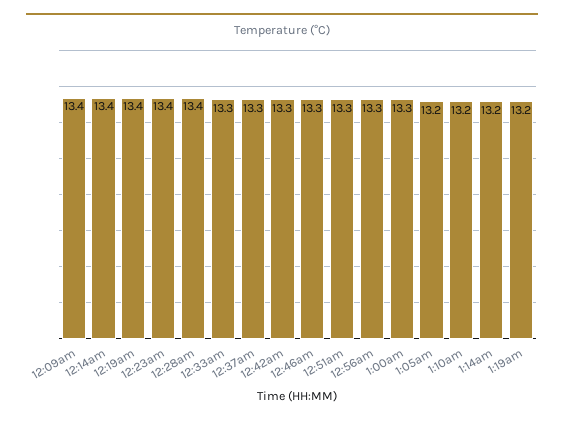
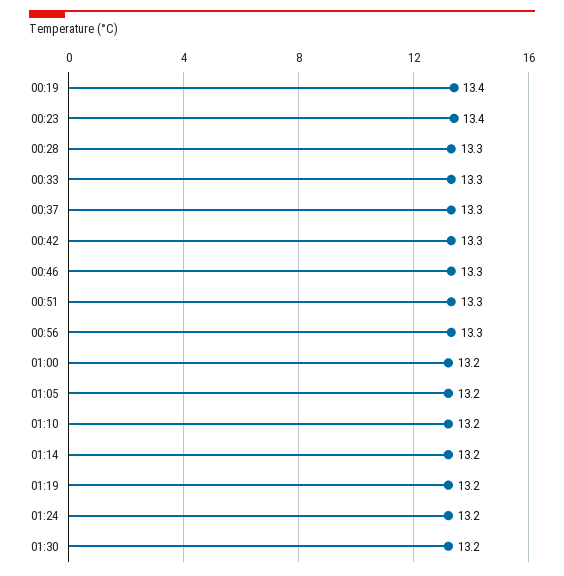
12:09am: 13.4 -> none
12:14am: 13.4 -> none
12:28am: 13.4 -> 13.3
1:00am: 13.3 -> 13.2
01:24: none -> 13.2
01:30: none -> 13.2

